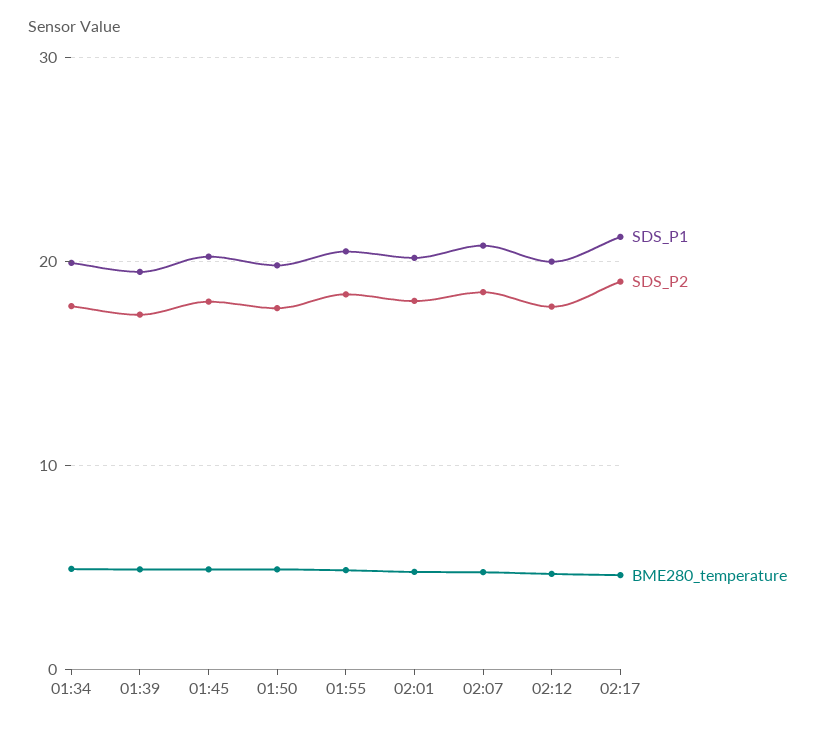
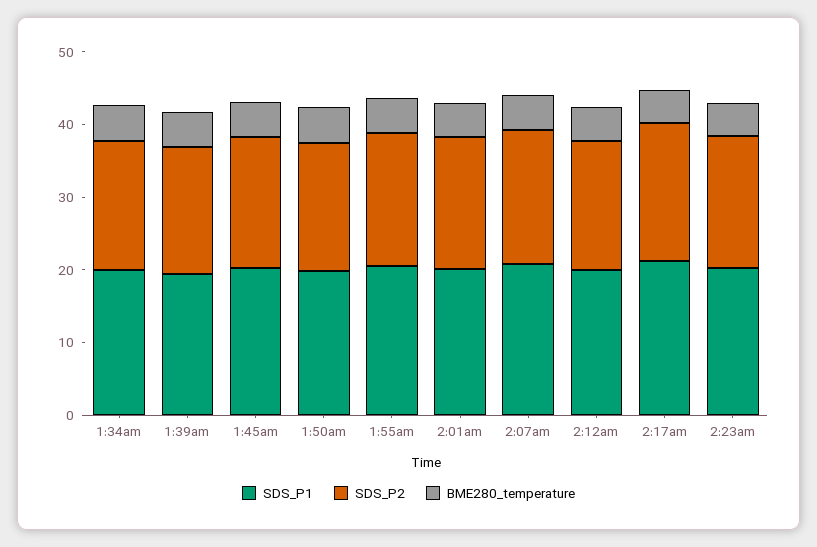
SDS_P1, 2:23am: none -> 20
SDS_P2, 2:23am: none -> 18
BME280_temperature, 2:23am: none -> 4

